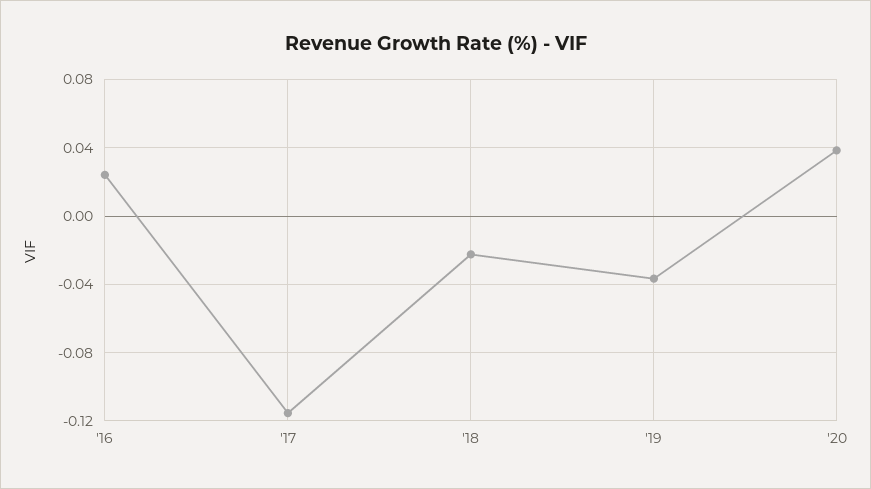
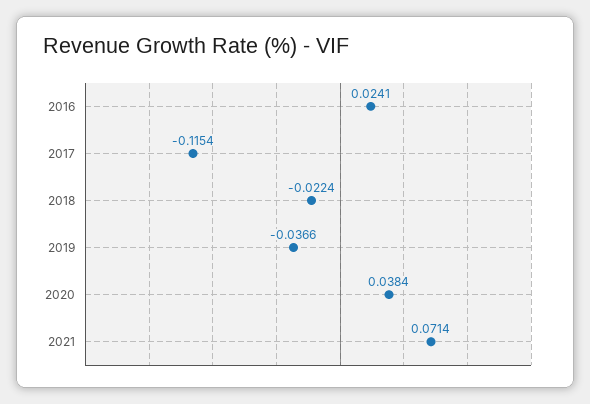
2021: none -> 0.0714

